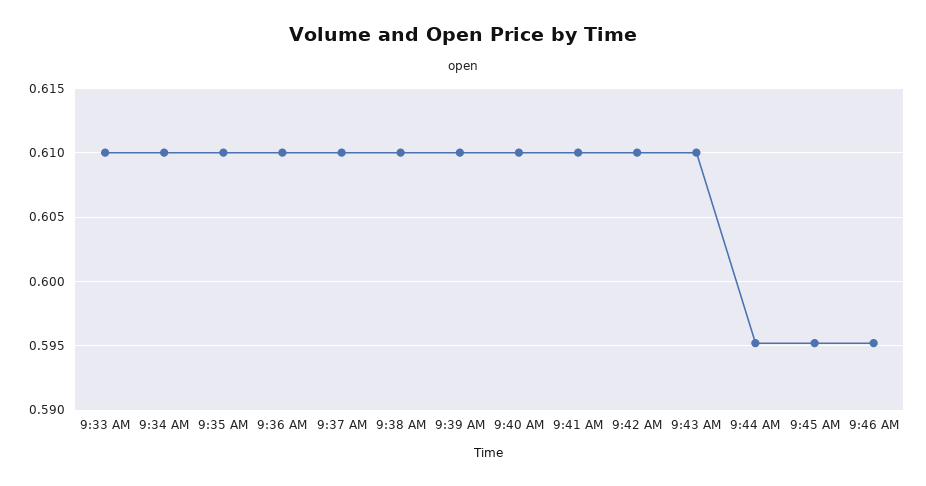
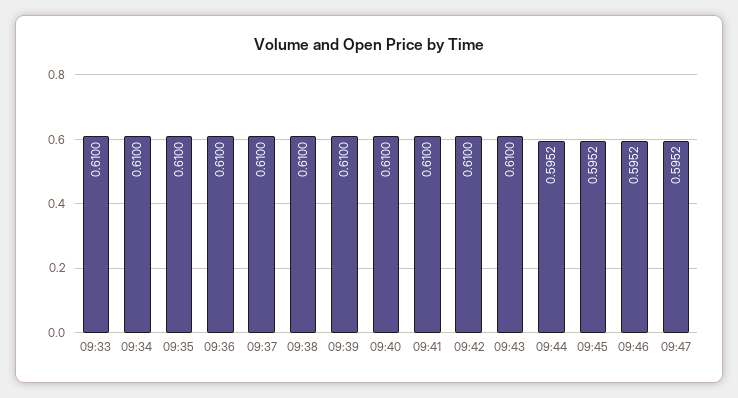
09:47: none -> 0.5952

